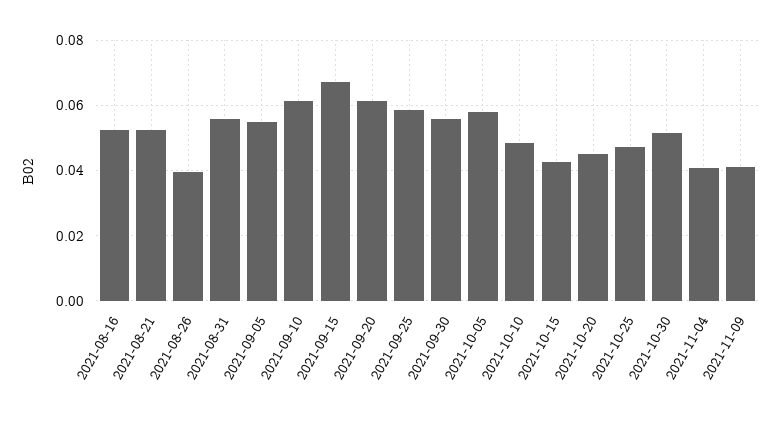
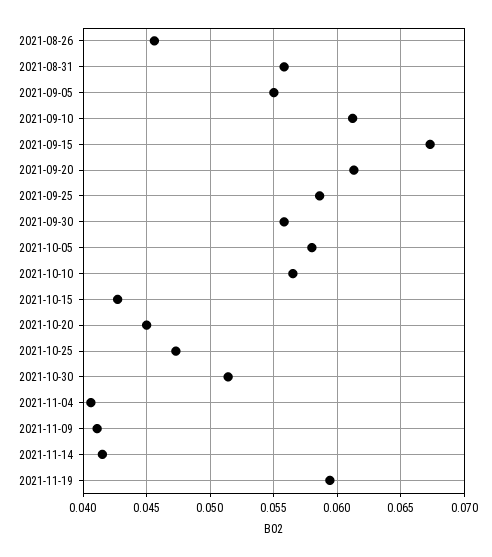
2021-08-16: 0.052 -> none
2021-08-21: 0.052 -> none
2021-08-26: 0.04 -> 0.0455
2021-10-10: 0.048 -> 0.0565
2021-11-14: none -> 0.0415
2021-11-19: none -> 0.0595

